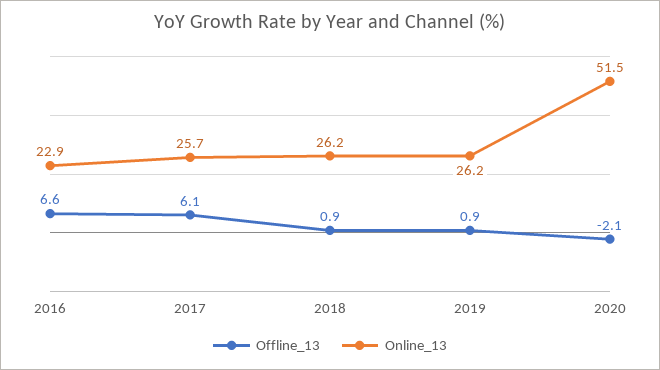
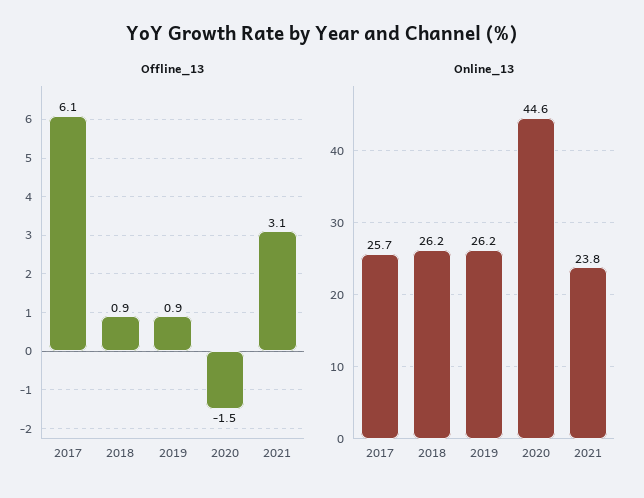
Offline_13, 2016: 6.6 -> none
Online_13, 2016: 22.9 -> none
Offline_13, 2020: -2.1 -> -1.5
Online_13, 2020: 51.5 -> 44.6
Offline_13, 2021: none -> 3.1
Online_13, 2021: none -> 23.8

